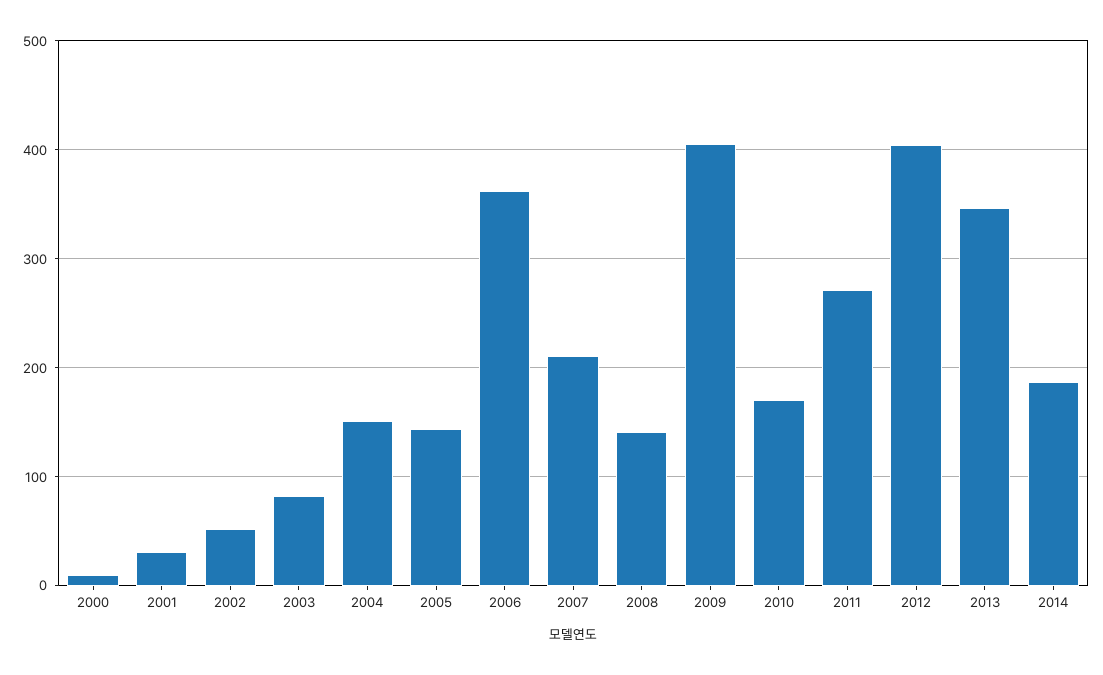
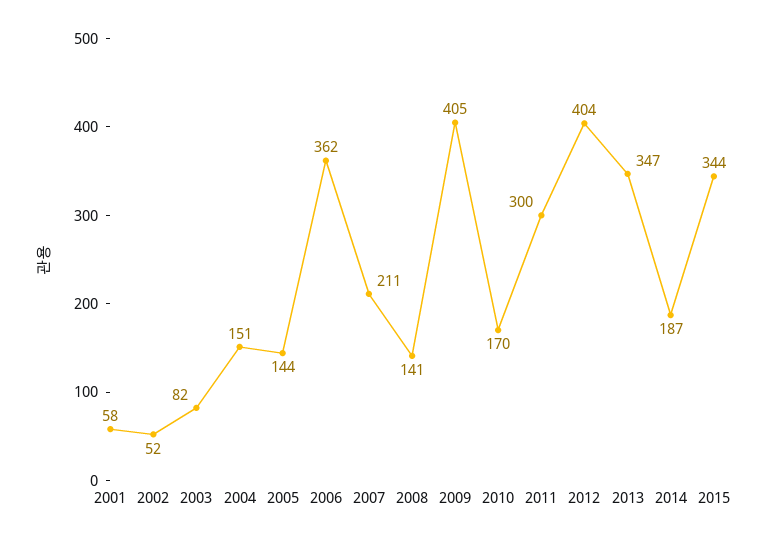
2000: 10 -> none
2001: 30 -> 58
2011: 270 -> 300
2015: none -> 344

